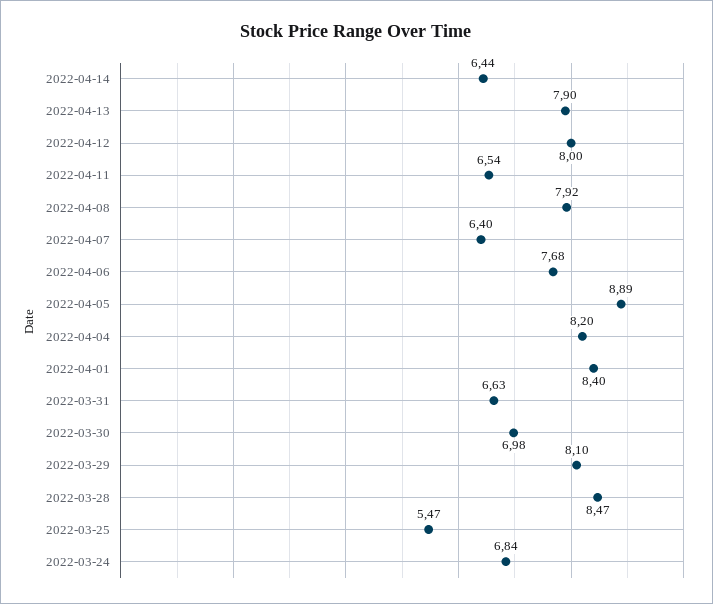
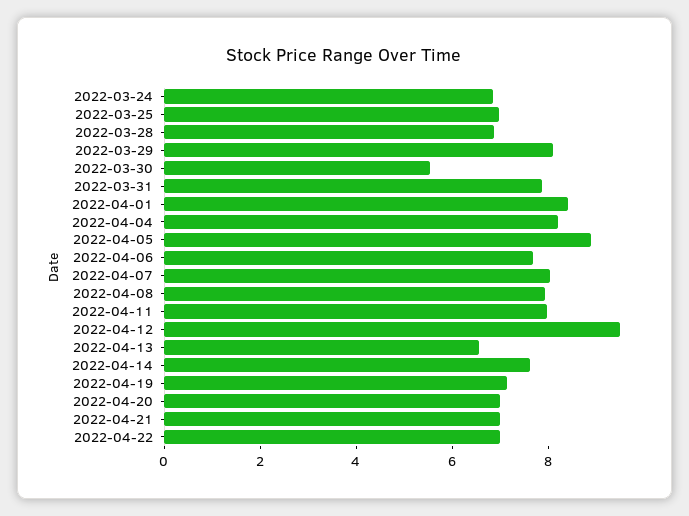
2022-04-14: 6.44 -> 7.5
2022-04-13: 7.9 -> 6.5
2022-04-12: 8 -> 9.5
2022-04-11: 6.54 -> 8
2022-04-07: 6.4 -> 8
2022-03-31: 6.63 -> 8
2022-03-30: 6.98 -> 5.5
2022-03-28: 8.47 -> 7
2022-03-25: 5.47 -> 7
2022-04-19: none -> 7
2022-04-20: none -> 7
2022-04-21: none -> 7
2022-04-22: none -> 7

